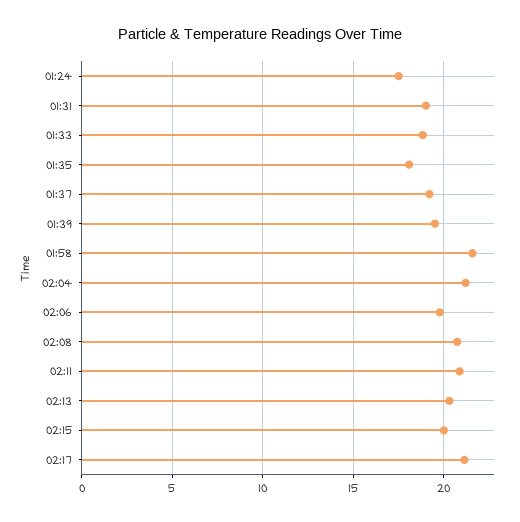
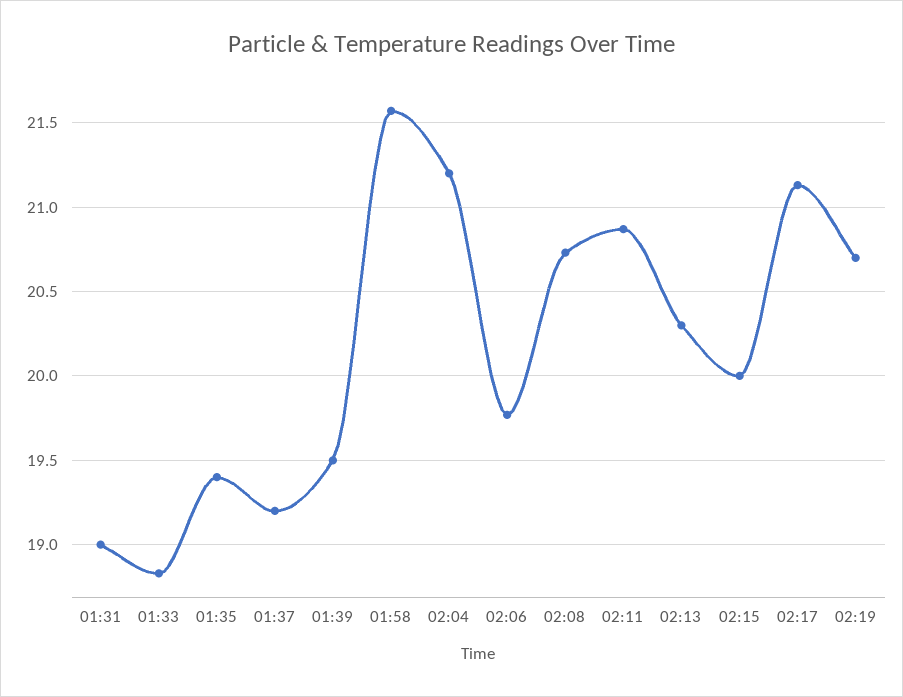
01:24: 17.5 -> none
01:35: 18 -> 19.4
02:19: none -> 20.7

